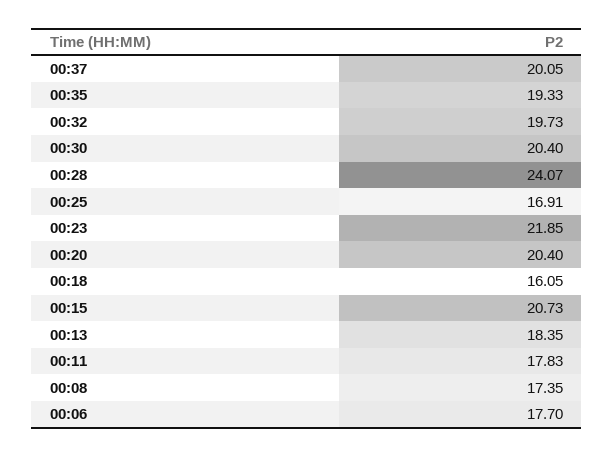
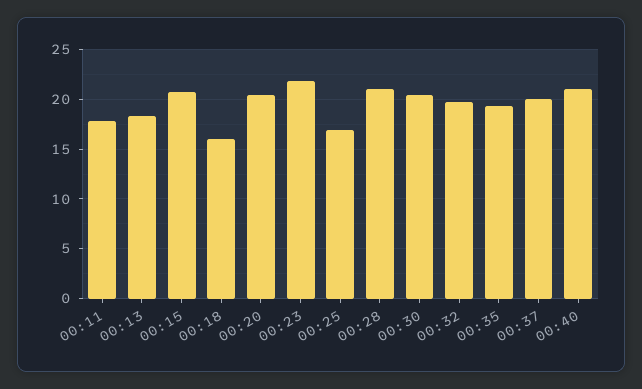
00:28: 24.07 -> 21
00:08: 17.35 -> none
00:06: 17.7 -> none
00:40: none -> 21

